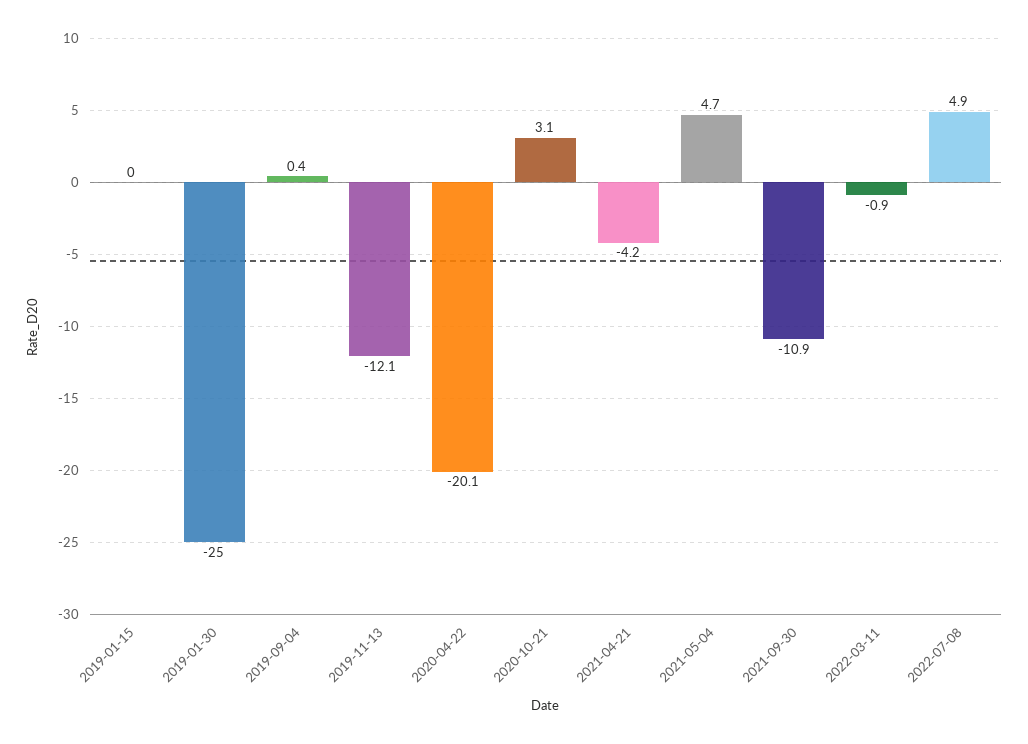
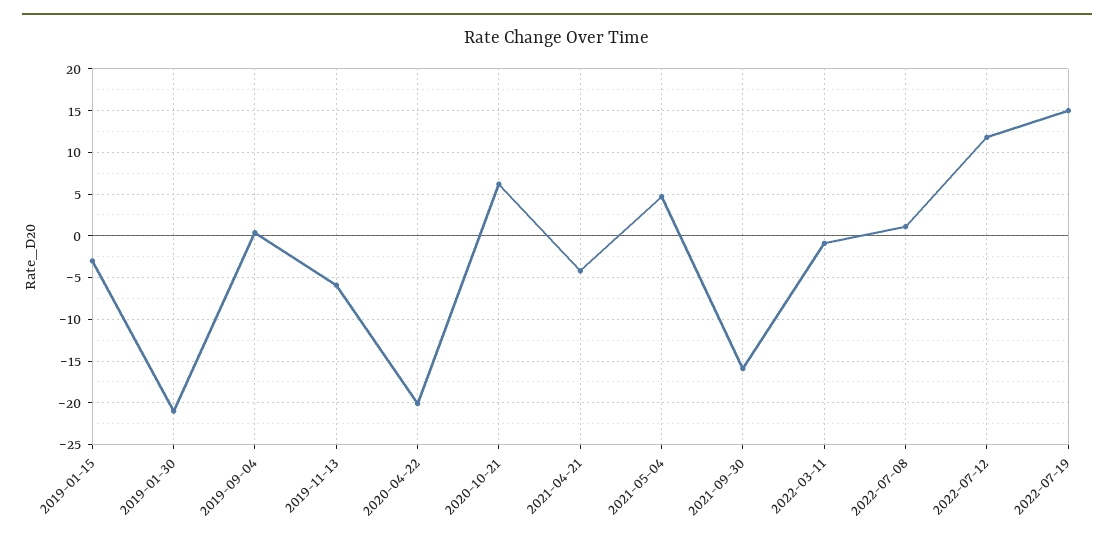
2019-01-15: 0 -> -3
2019-01-30: -25 -> -21
2019-11-13: -12.1 -> -6
2020-10-21: 3.1 -> 6
2021-09-30: -10.9 -> -16
2022-07-08: 4.9 -> 1
2022-07-12: none -> 12
2022-07-19: none -> 15

